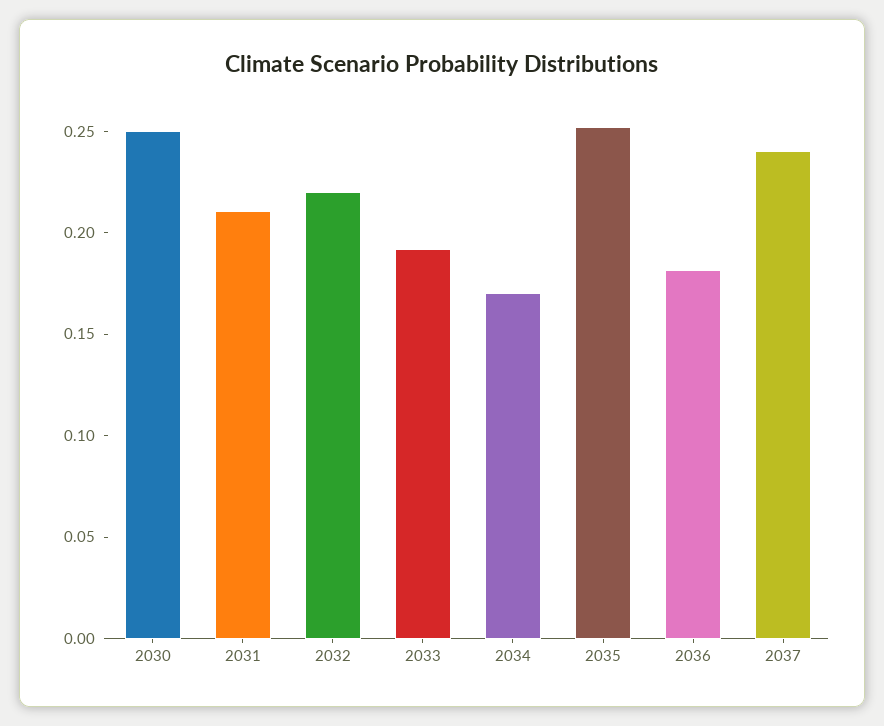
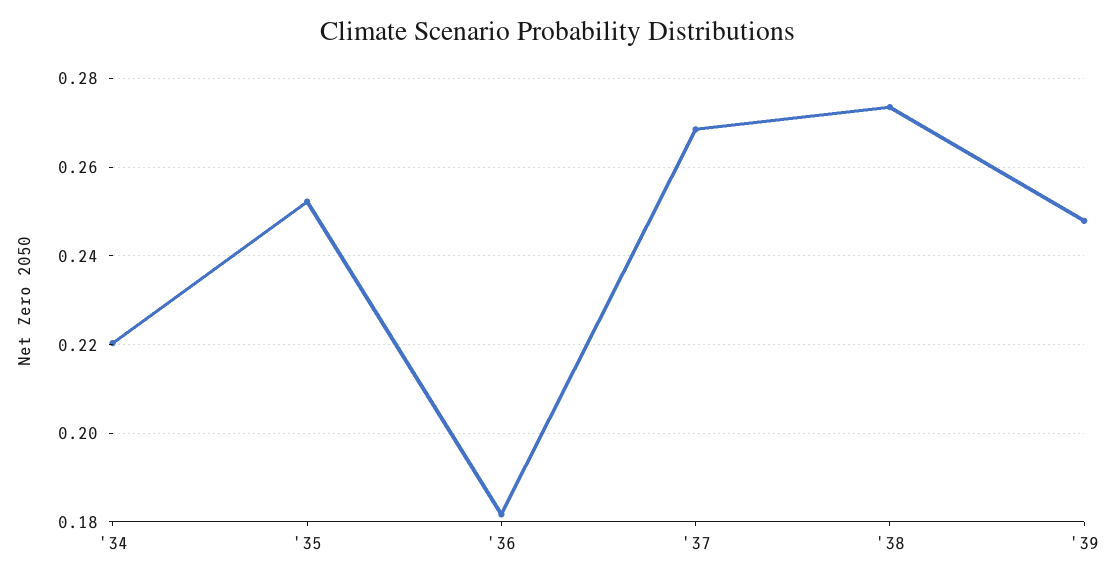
2030: 0.25 -> none
2031: 0.21 -> none
2032: 0.22 -> none
2033: 0.19 -> none
2034: 0.17 -> 0.22
2037: 0.24 -> 0.268
'38: none -> 0.274
'39: none -> 0.248

